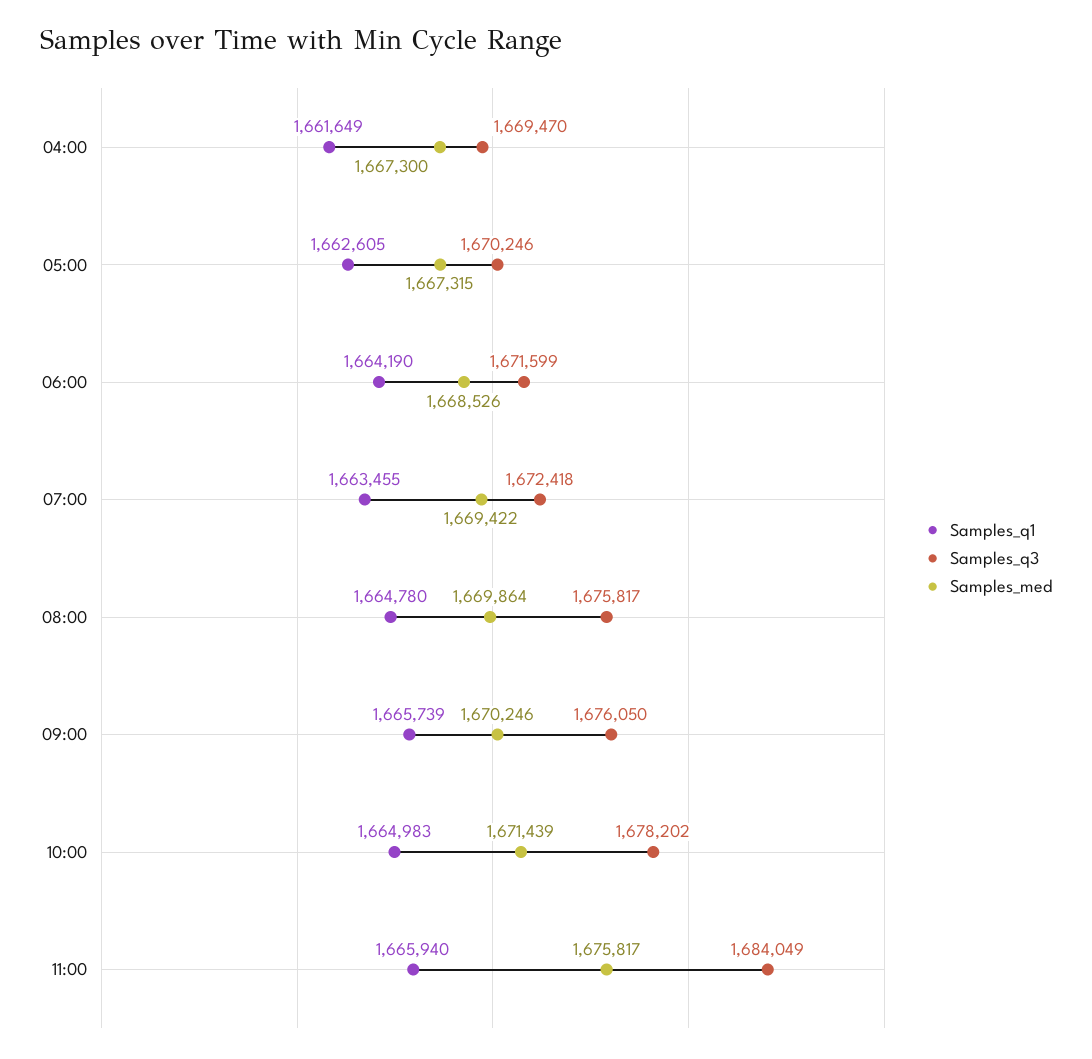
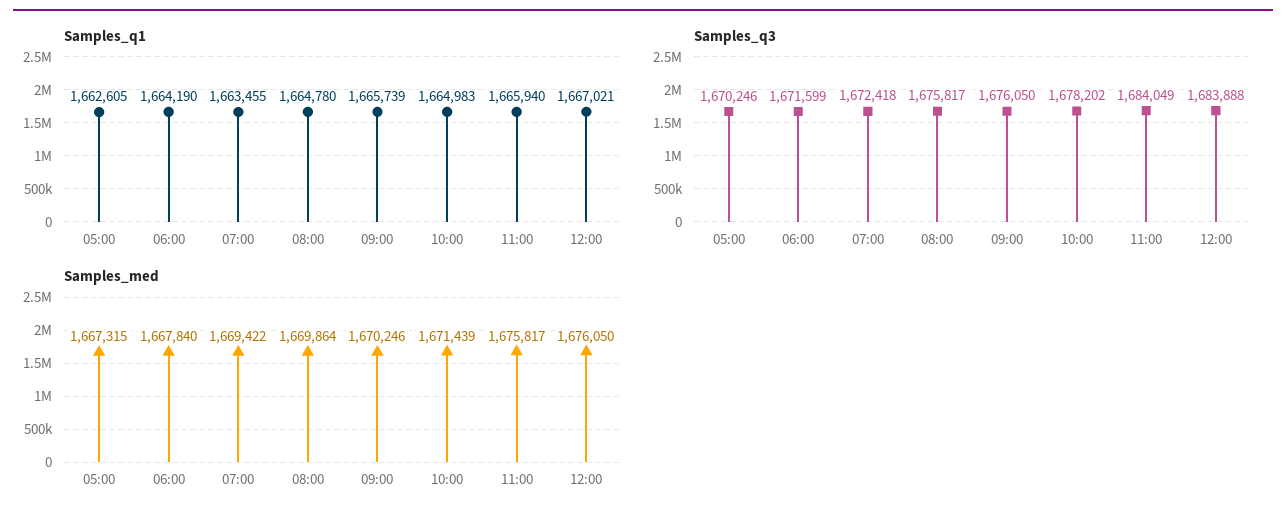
Samples_q1, 04:00: 1661649 -> none
Samples_q3, 04:00: 1669470 -> none
Samples_med, 04:00: 1667300 -> none
Samples_med, 06:00: 1668526 -> 1667840
Samples_q1, 12:00: none -> 1667021
Samples_q3, 12:00: none -> 1683888
Samples_med, 12:00: none -> 1676050

